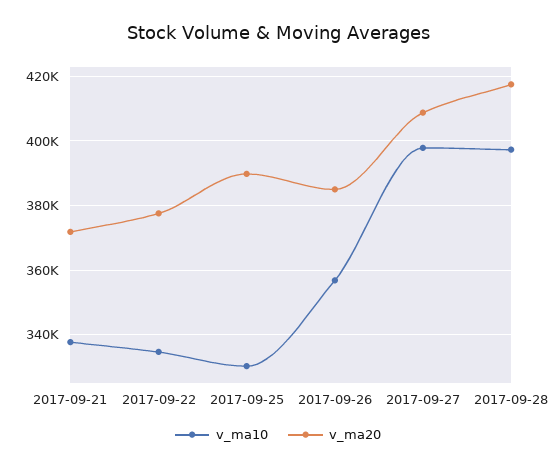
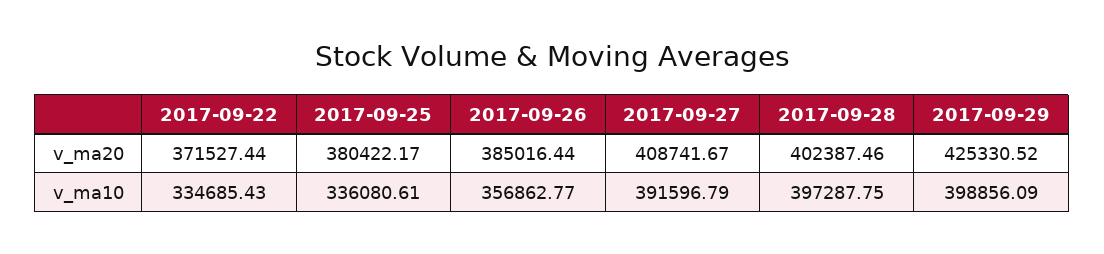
v_ma10, 2017-09-21: 338000 -> none
v_ma20, 2017-09-21: 372000 -> none
v_ma20, 2017-09-22: 378000 -> 371527.44
v_ma10, 2017-09-25: 330000 -> 336080.61
v_ma20, 2017-09-25: 390000 -> 380422.17
v_ma10, 2017-09-27: 398000 -> 391596.79
v_ma20, 2017-09-28: 418000 -> 402387.46
v_ma20, 2017-09-29: none -> 425330.52
v_ma10, 2017-09-29: none -> 398856.09

